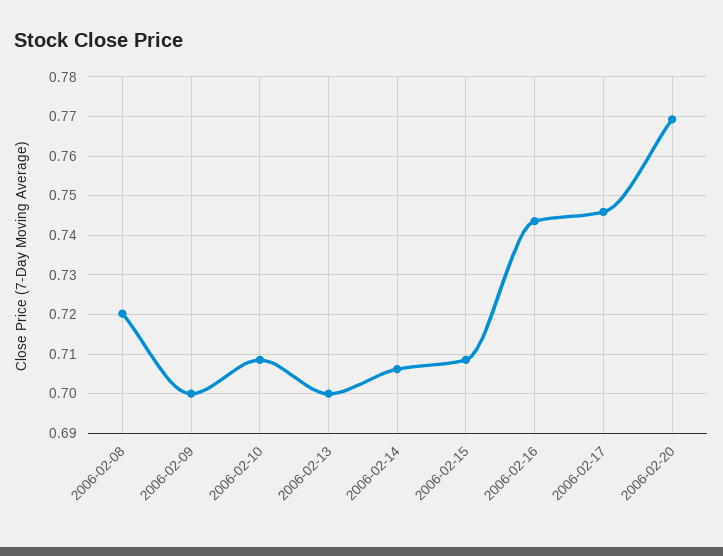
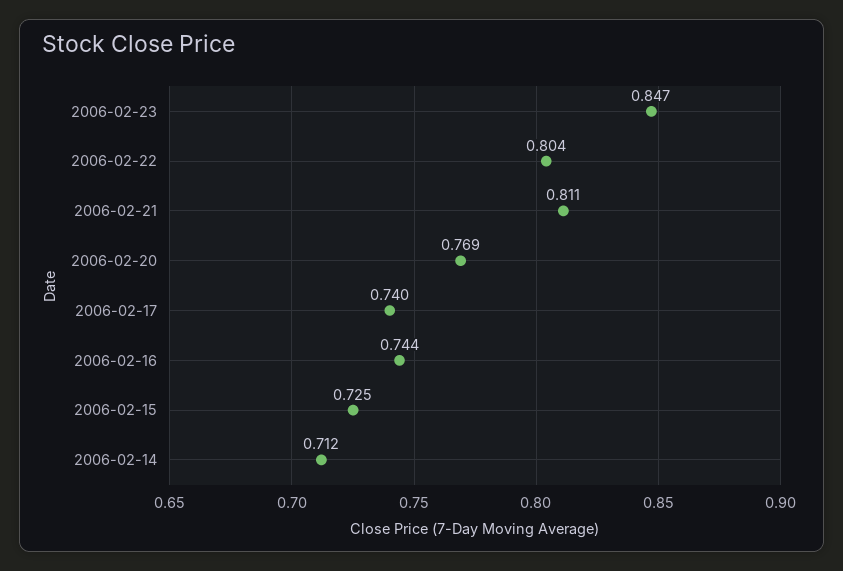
2006-02-08: 0.72 -> none
2006-02-09: 0.7 -> none
2006-02-10: 0.708 -> none
2006-02-13: 0.7 -> none
2006-02-14: 0.706 -> 0.712
2006-02-15: 0.708 -> 0.725
2006-02-17: 0.746 -> 0.74
2006-02-23: none -> 0.847
2006-02-22: none -> 0.804
2006-02-21: none -> 0.811

